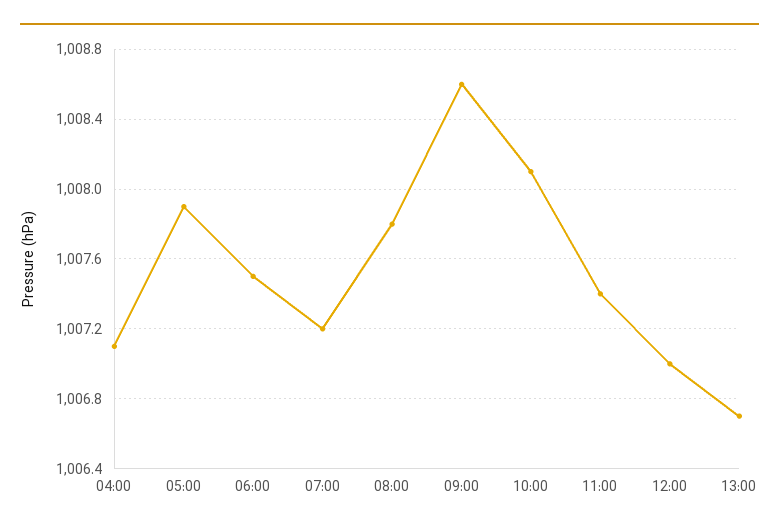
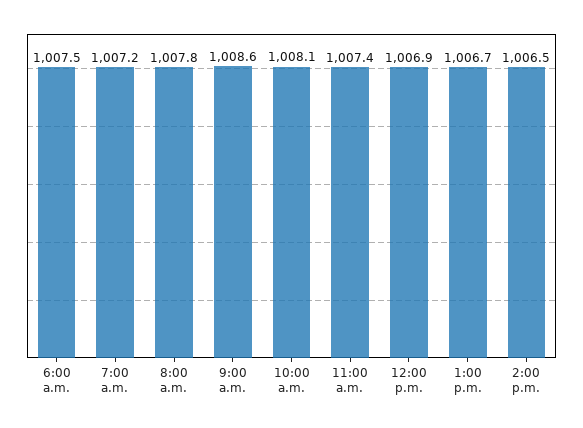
04:00: 1007.1 -> none
05:00: 1007.9 -> none
12:00: 1007 -> 1006.9
2:00 p.m.: none -> 1006.5

